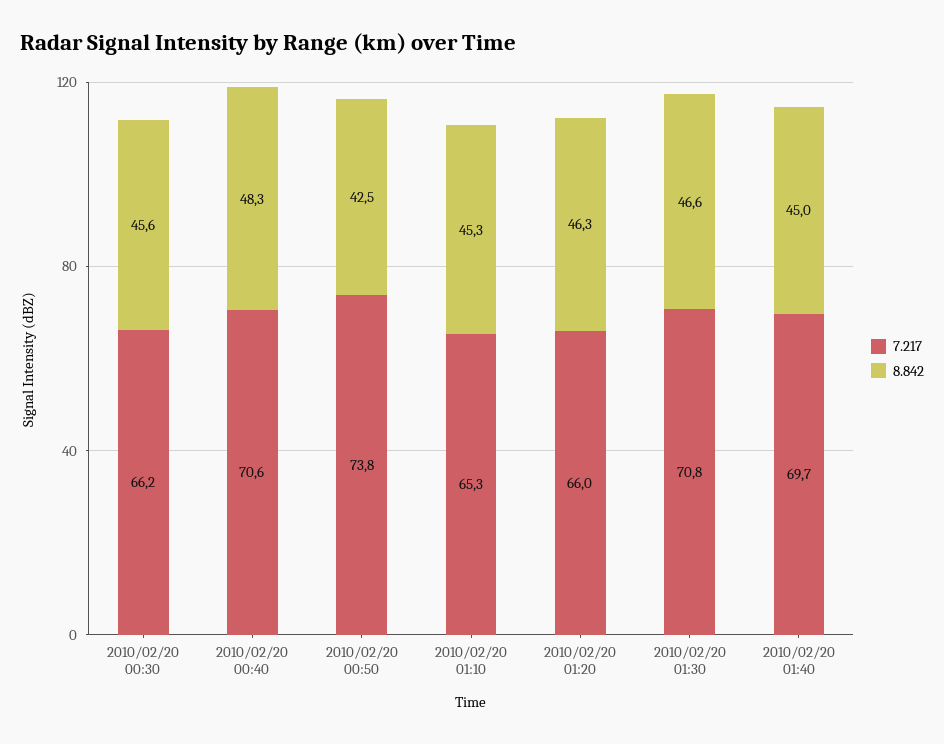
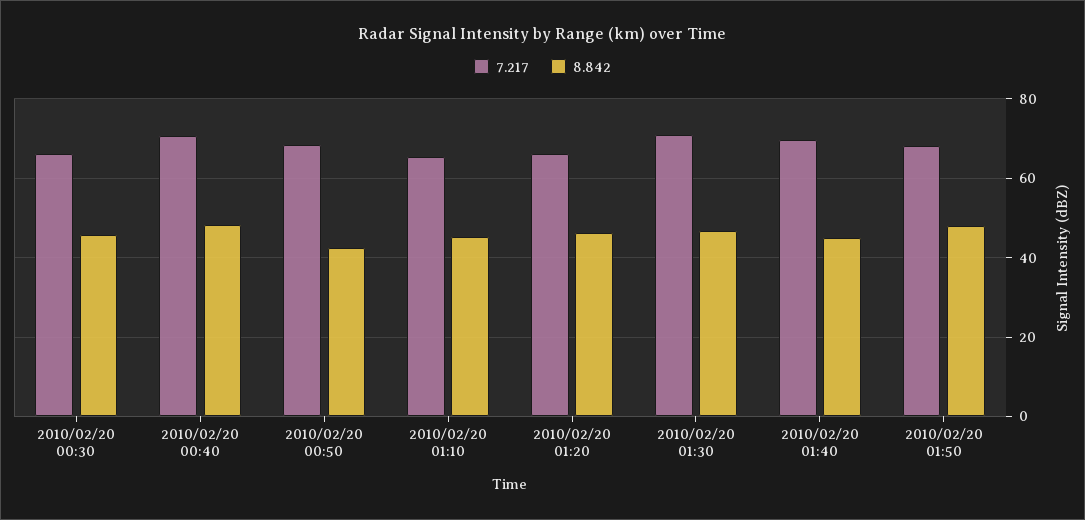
7.217, 2010/02/20 00:50: 73.8 -> 68
7.217, 2010/02/20 01:50: none -> 68
8.842, 2010/02/20 01:50: none -> 48

